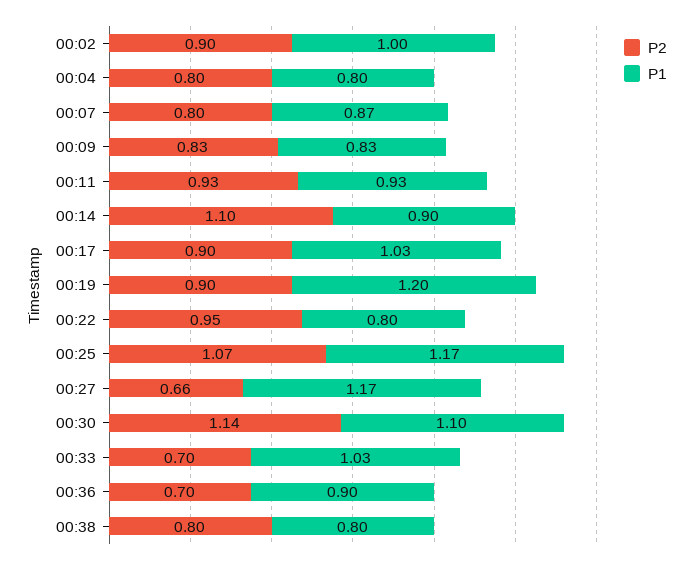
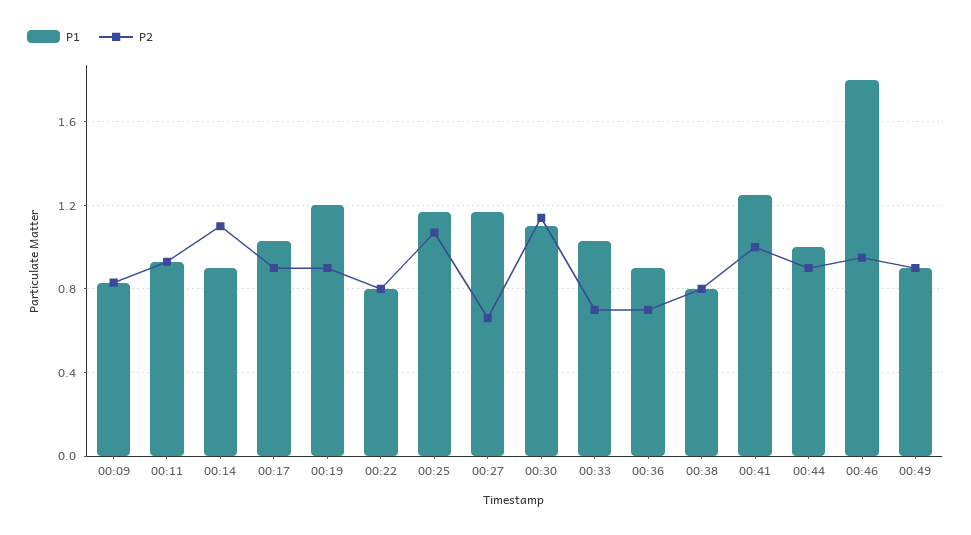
P2, 00:02: 0.9 -> none
P1, 00:02: 1 -> none
P2, 00:04: 0.8 -> none
P1, 00:04: 0.8 -> none
P2, 00:07: 0.8 -> none
P1, 00:07: 0.87 -> none
P2, 00:22: 0.95 -> 0.8
P1, 00:41: none -> 1.25
P2, 00:41: none -> 1
P1, 00:44: none -> 1
P2, 00:44: none -> 0.9
P1, 00:46: none -> 1.8
P2, 00:46: none -> 0.95
P1, 00:49: none -> 0.9
P2, 00:49: none -> 0.9

